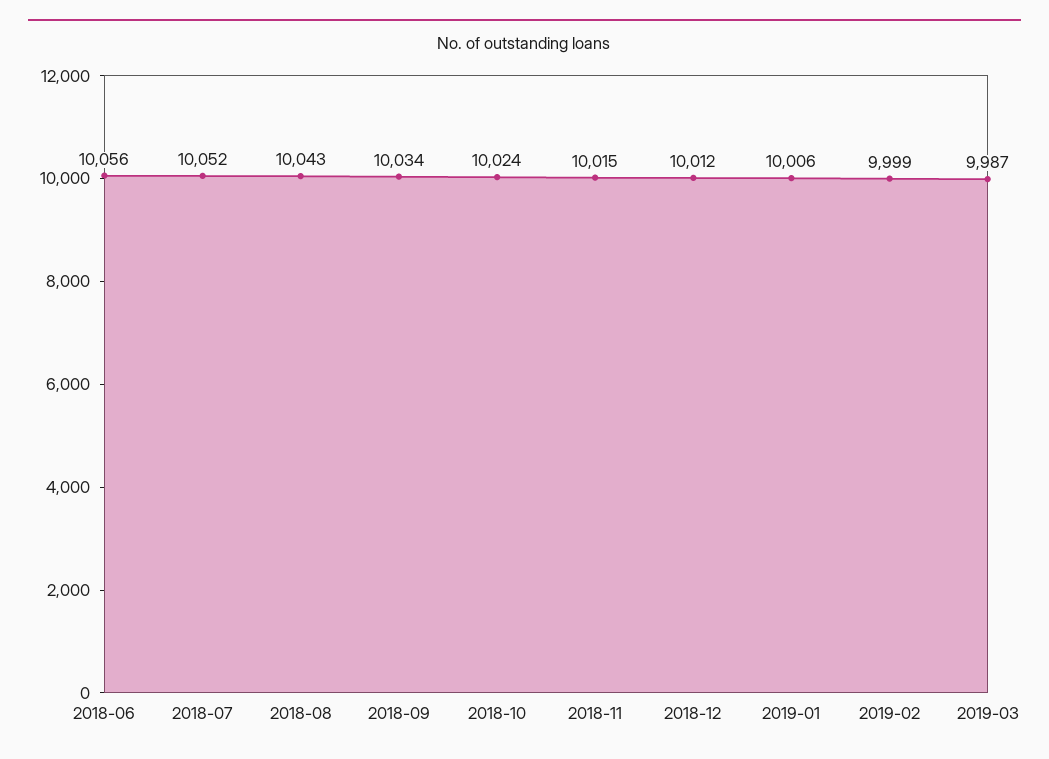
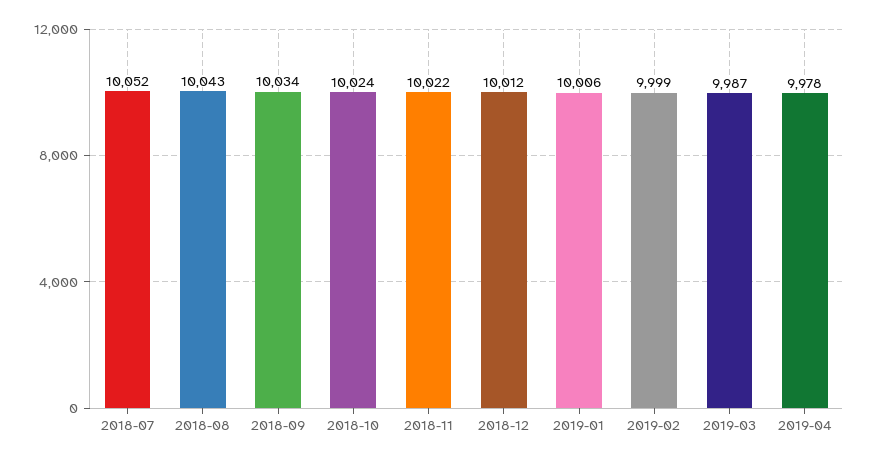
2018-06: 10056 -> none
2018-11: 10015 -> 10022
2019-04: none -> 9978

